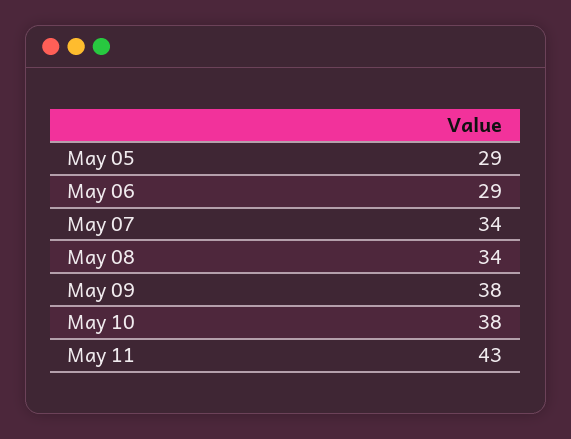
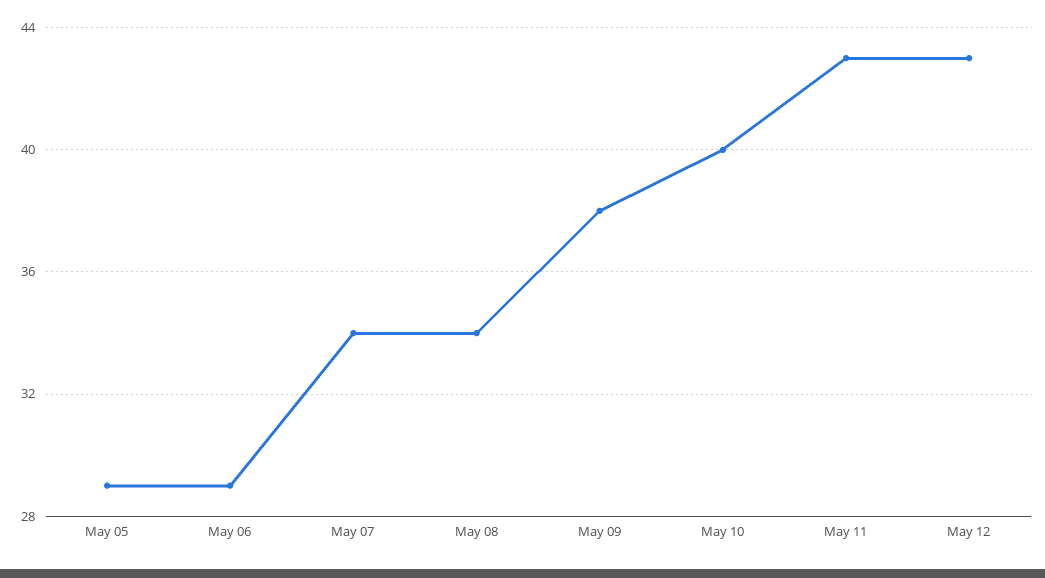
May 10: 38 -> 40
May 12: none -> 43

